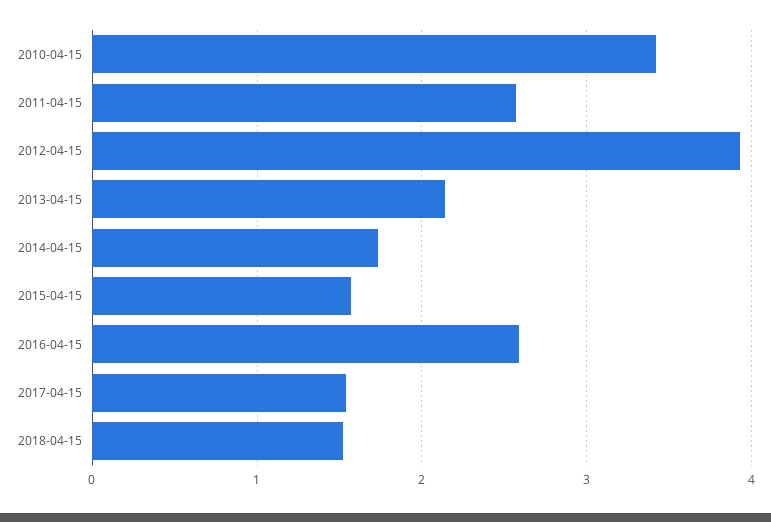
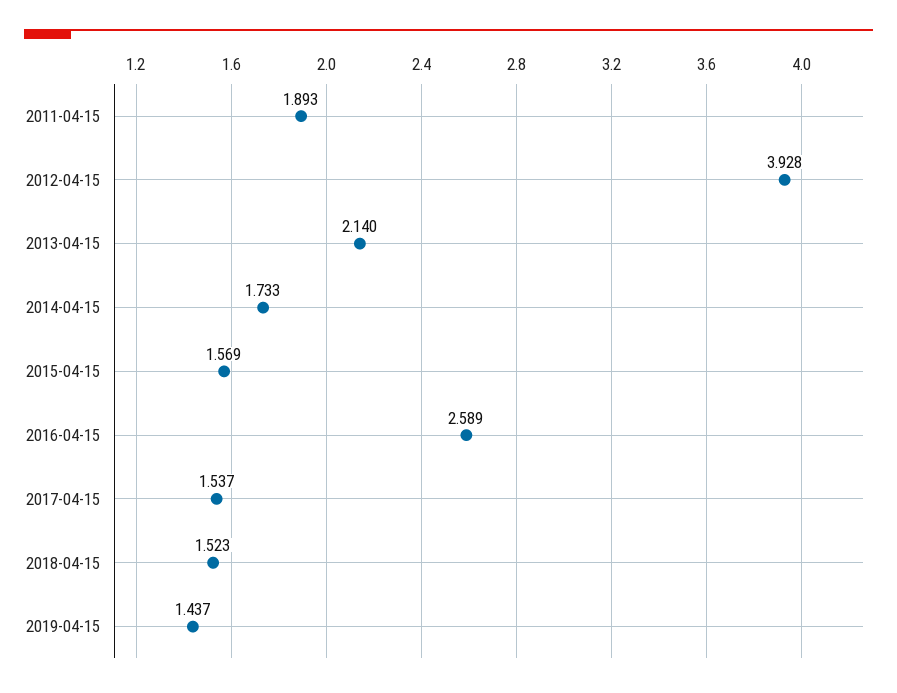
2010-04-15: 3.4 -> none
2011-04-15: 2.6 -> 1.893
2019-04-15: none -> 1.437

